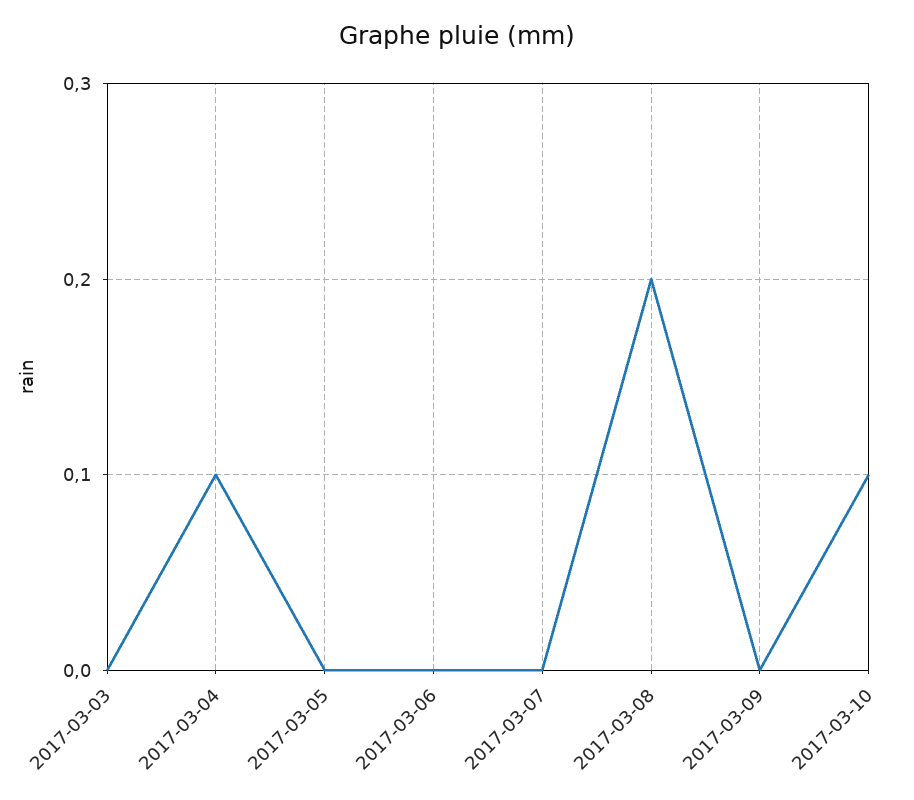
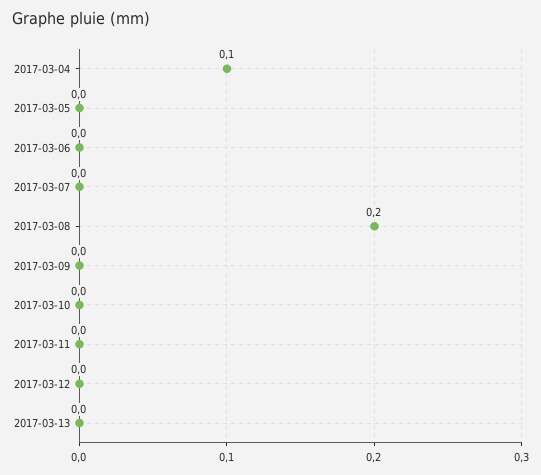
2017-03-03: 0 -> none
2017-03-10: 0.1 -> 0
2017-03-11: none -> 0
2017-03-12: none -> 0
2017-03-13: none -> 0

